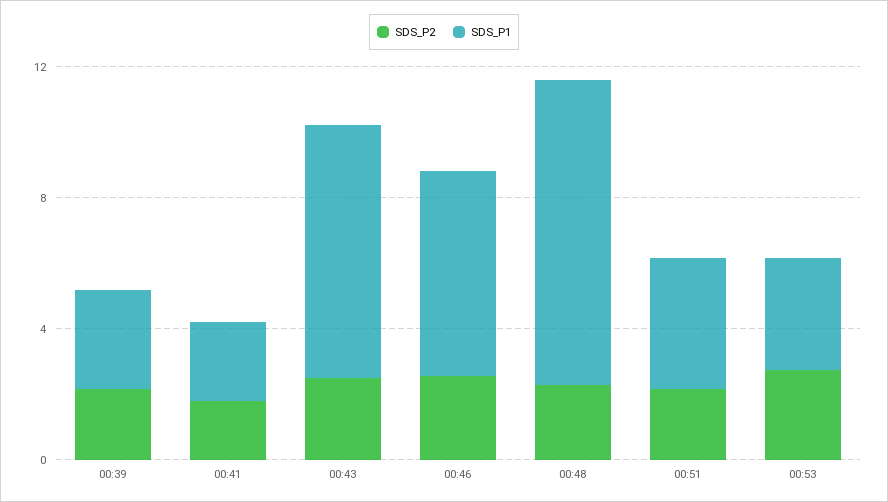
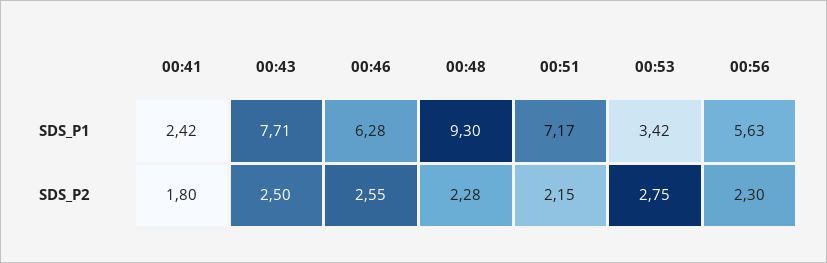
SDS_P2, 00:39: 2 -> none
SDS_P1, 00:39: 3 -> none
SDS_P1, 00:51: 4 -> 7.17
SDS_P1, 00:56: none -> 5.63
SDS_P2, 00:56: none -> 2.3

